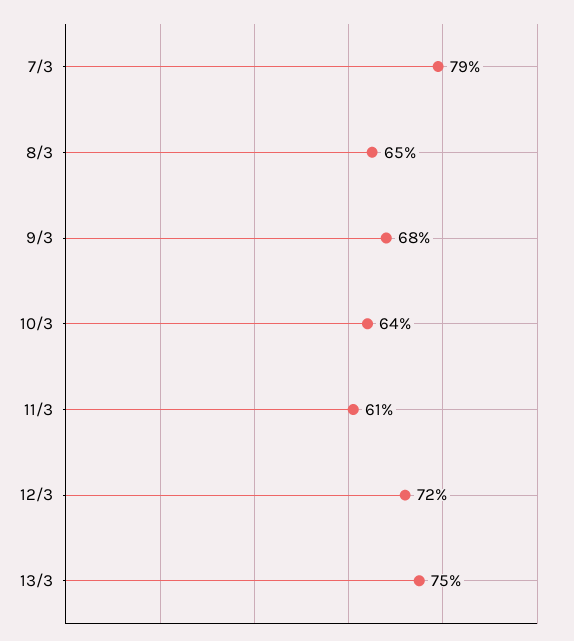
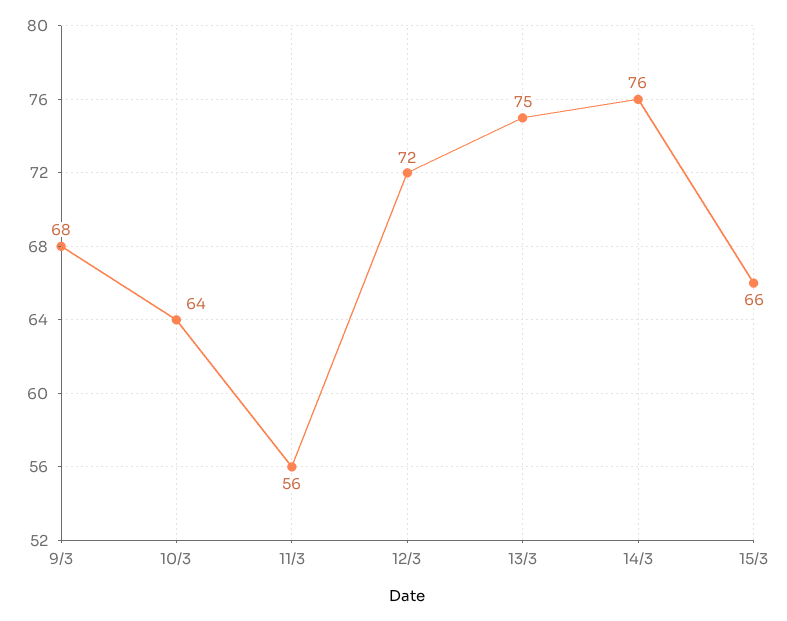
7/3: 79 -> none
8/3: 65 -> none
11/3: 61 -> 56
14/3: none -> 76
15/3: none -> 66

